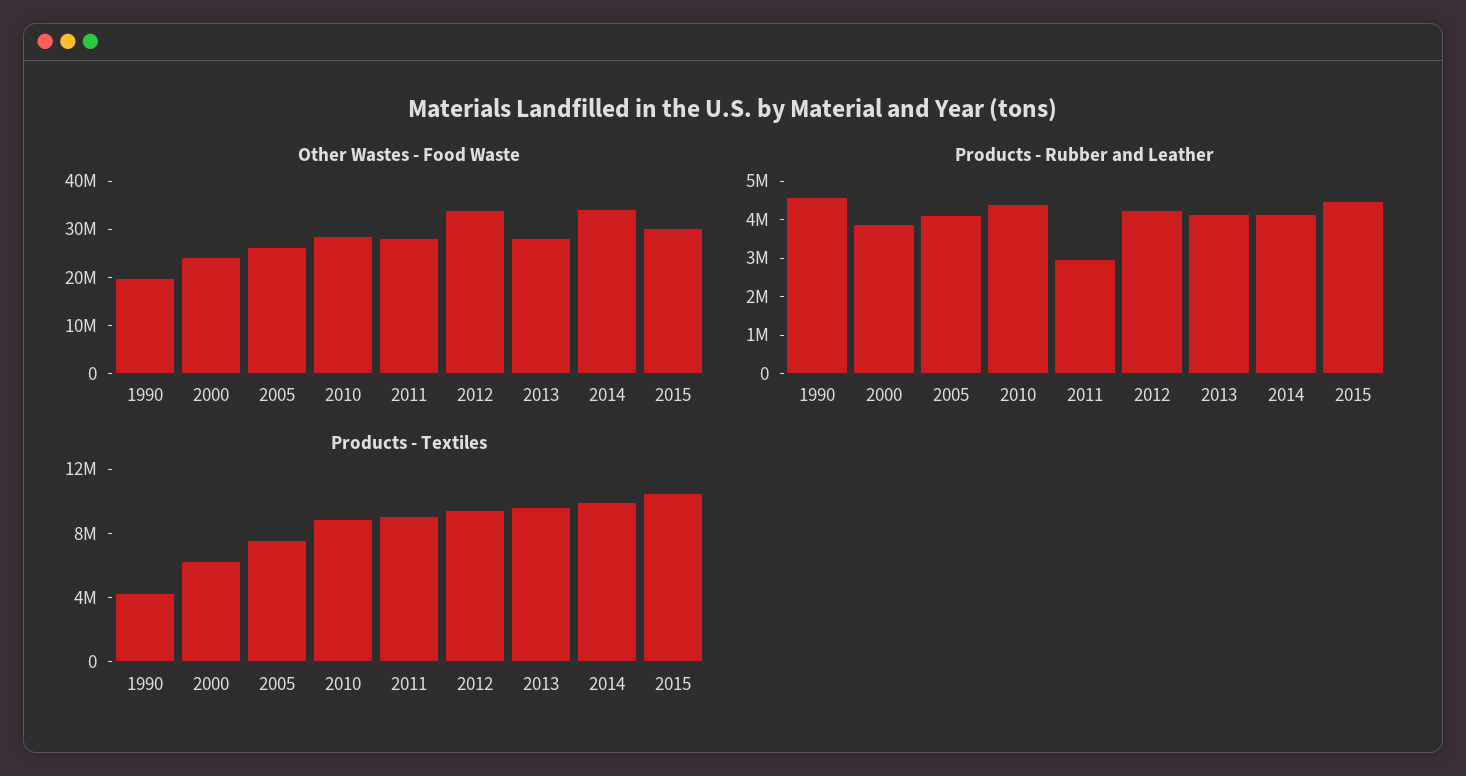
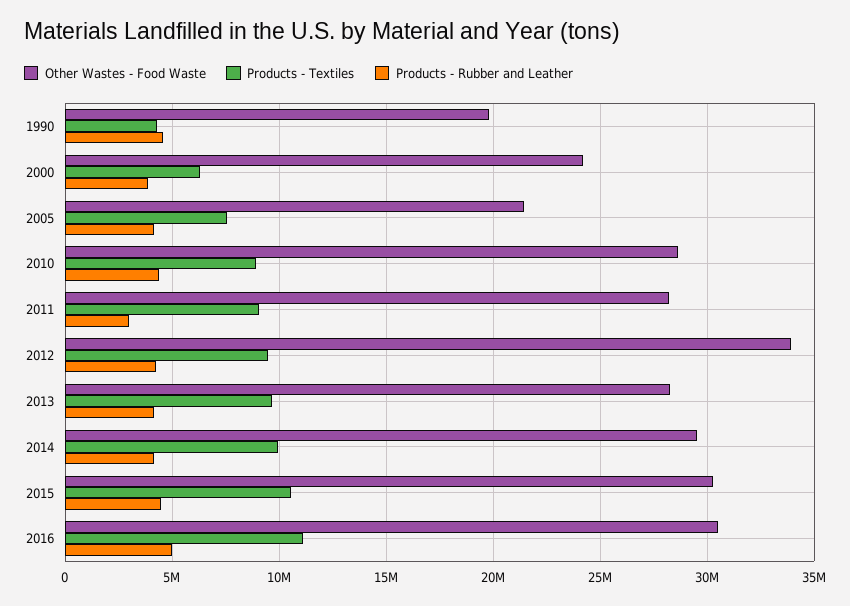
Other Wastes - Food Waste, 2005: 26000000 -> 21500000
Other Wastes - Food Waste, 2014: 34000000 -> 29500000
Other Wastes - Food Waste, 2016: none -> 30500000
Products - Textiles, 2016: none -> 11000000
Products - Rubber and Leather, 2016: none -> 5000000

